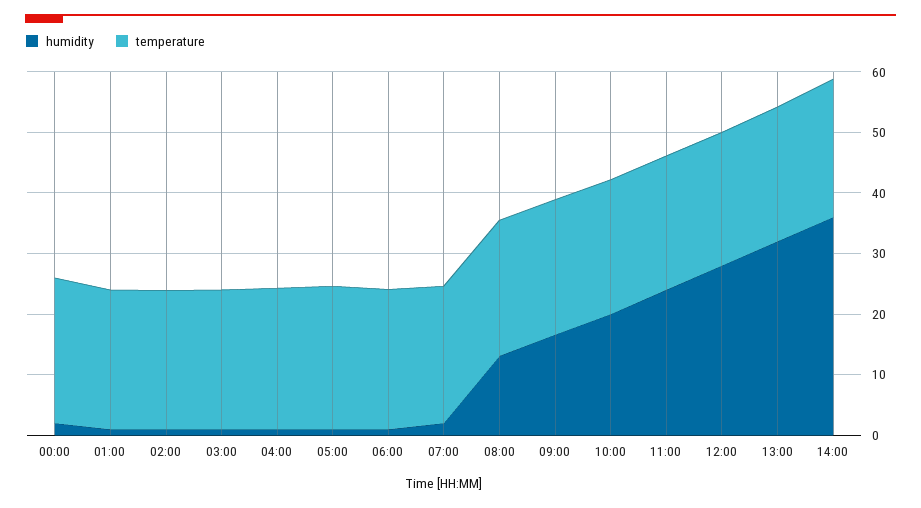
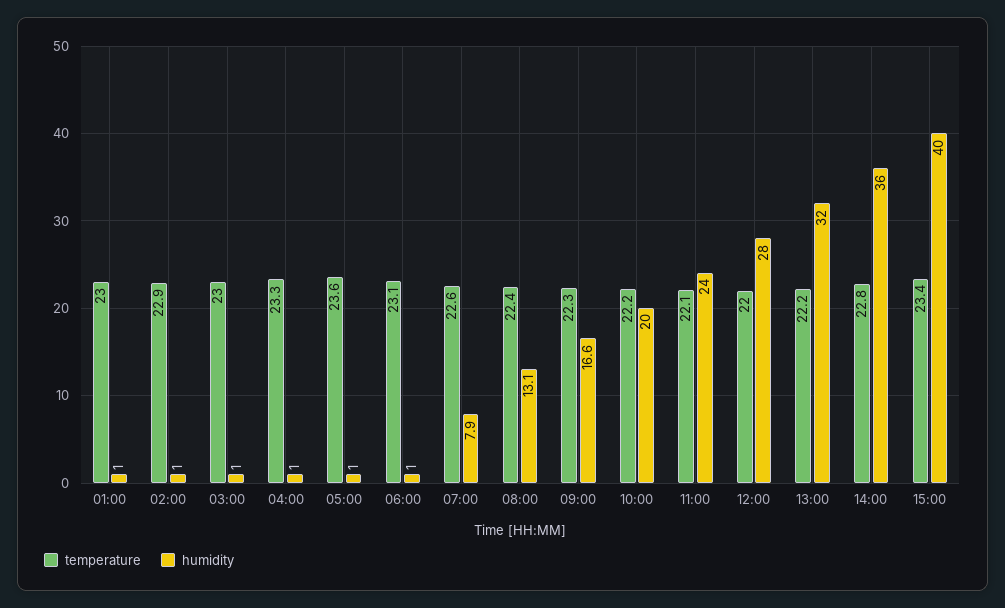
humidity, 00:00: 2 -> none
temperature, 00:00: 24 -> none
humidity, 07:00: 2 -> 7.9
temperature, 15:00: none -> 23.4
humidity, 15:00: none -> 40

